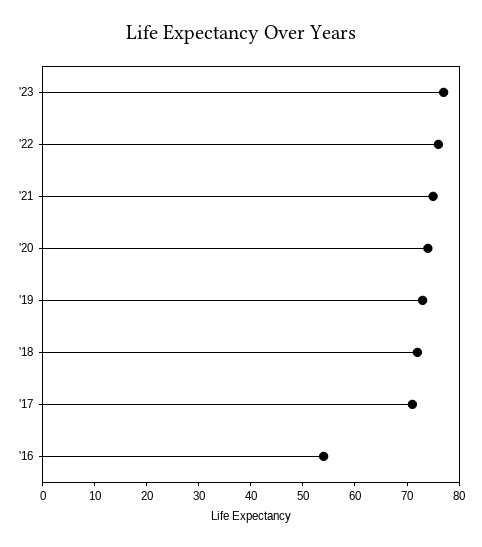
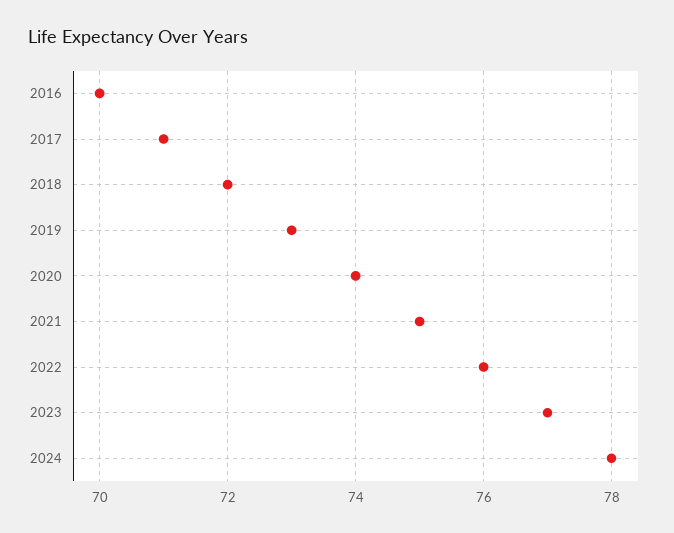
'16: 55 -> 70
2024: none -> 78

